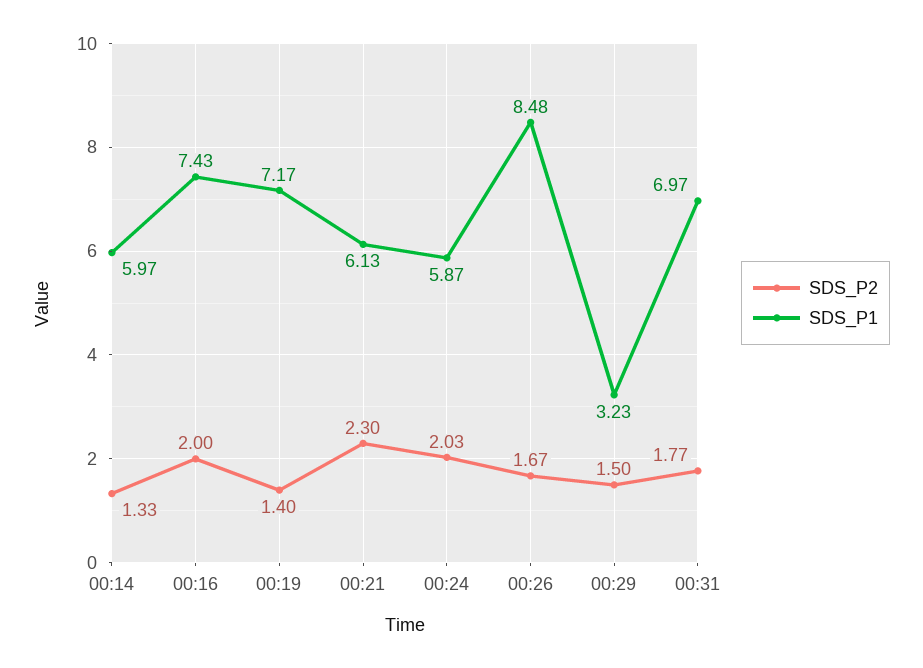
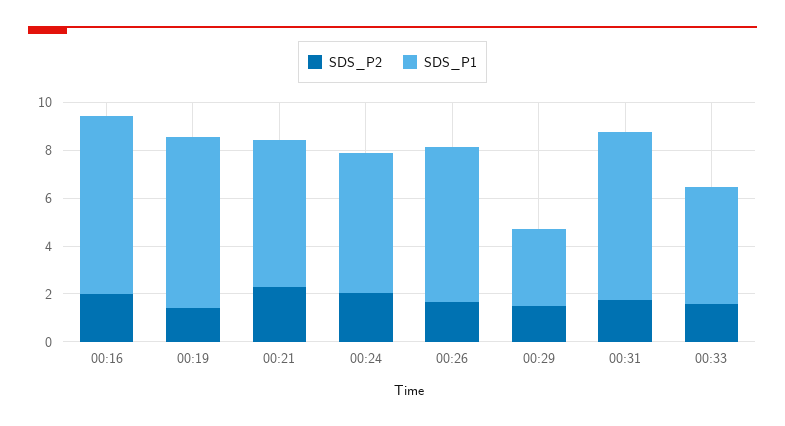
SDS_P2, 00:14: 1.33 -> none
SDS_P1, 00:14: 5.97 -> none
SDS_P1, 00:26: 8.48 -> 6.5
SDS_P2, 00:33: none -> 1.5
SDS_P1, 00:33: none -> 5

